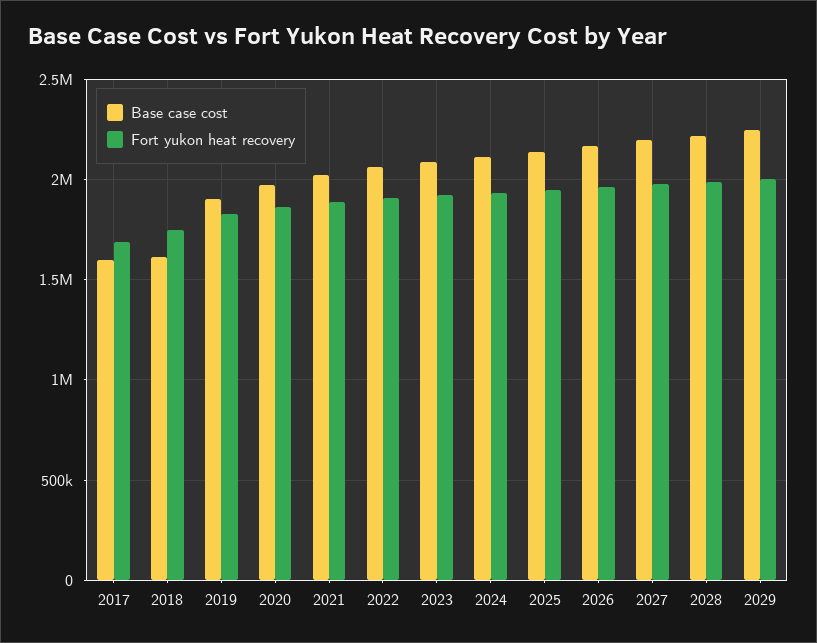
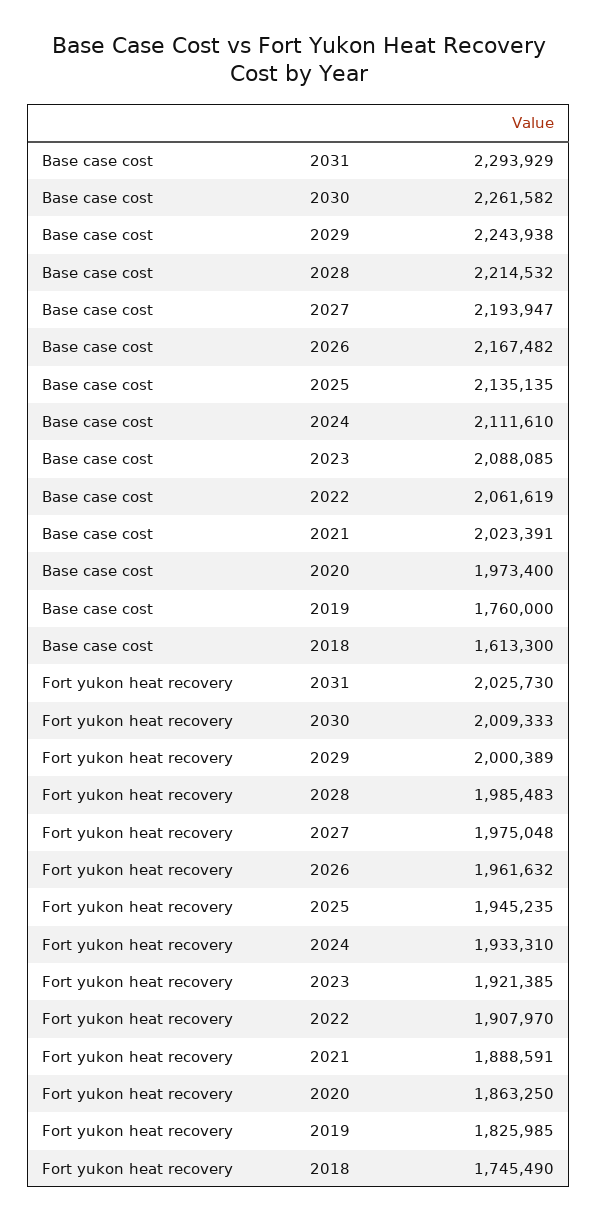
Base case cost, 2017: 1600000 -> none
Fort yukon heat recovery, 2017: 1700000 -> none
Base case cost, 2019: 1900000 -> 1760000
Base case cost, 2031: none -> 2293929
Base case cost, 2030: none -> 2261582
Fort yukon heat recovery, 2031: none -> 2025730
Fort yukon heat recovery, 2030: none -> 2009333

